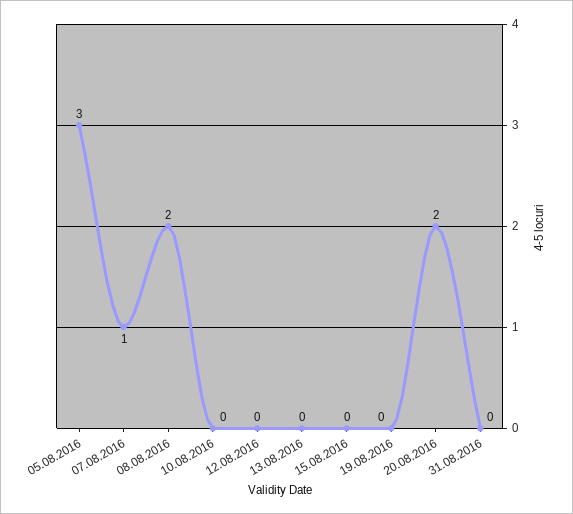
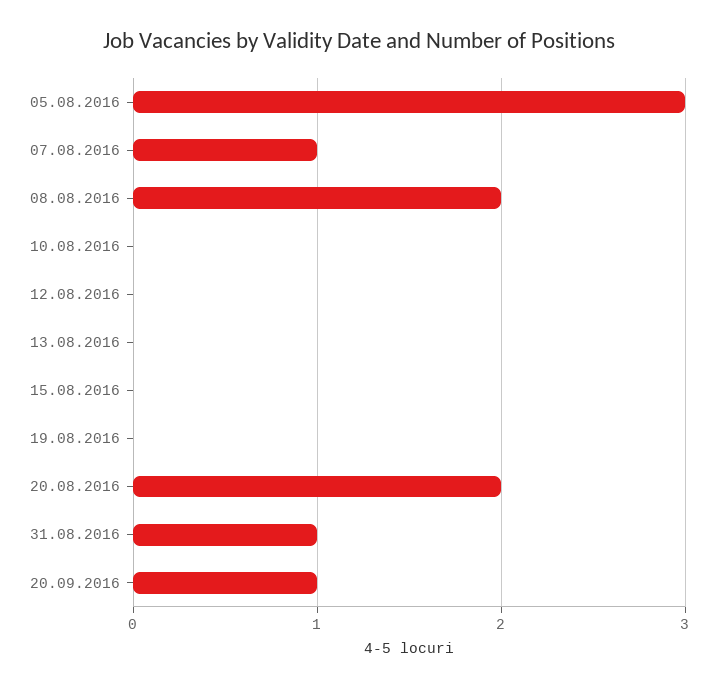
31.08.2016: 0 -> 1
20.09.2016: none -> 1

